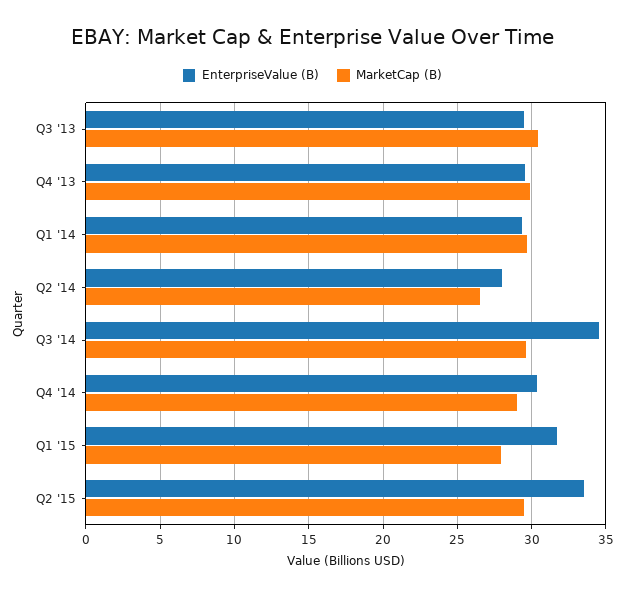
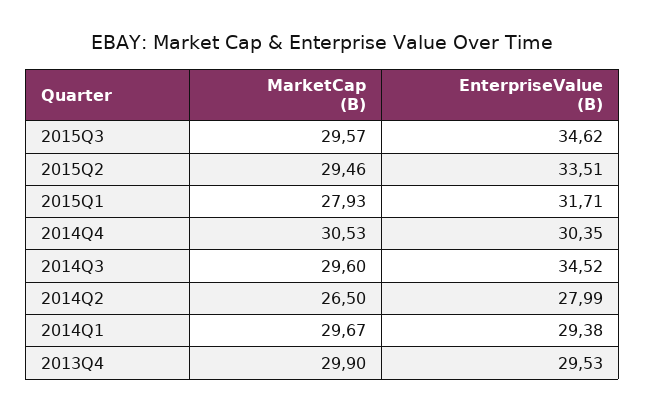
EnterpriseValue (B), Q3 '13: 29.5 -> none
MarketCap (B), Q3 '13: 30.5 -> none
MarketCap (B), Q4 '14: 29 -> 30.53
MarketCap (B), 2015Q3: none -> 29.57
EnterpriseValue (B), 2015Q3: none -> 34.62

